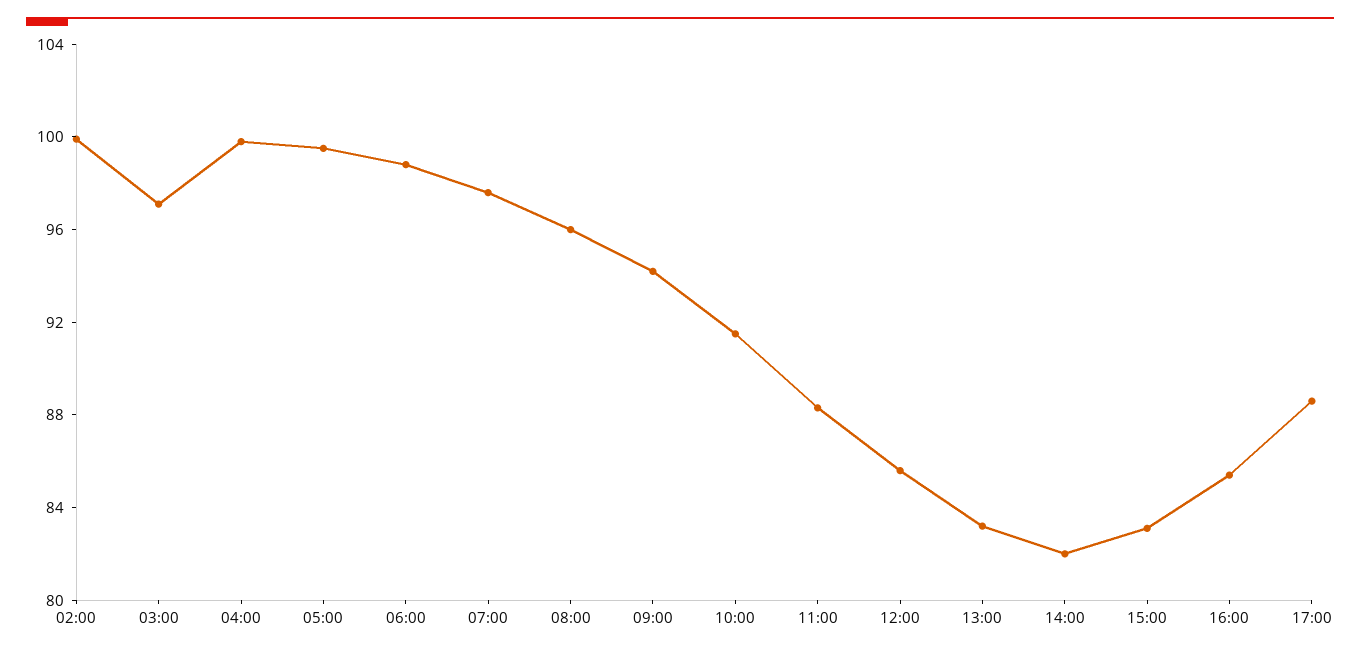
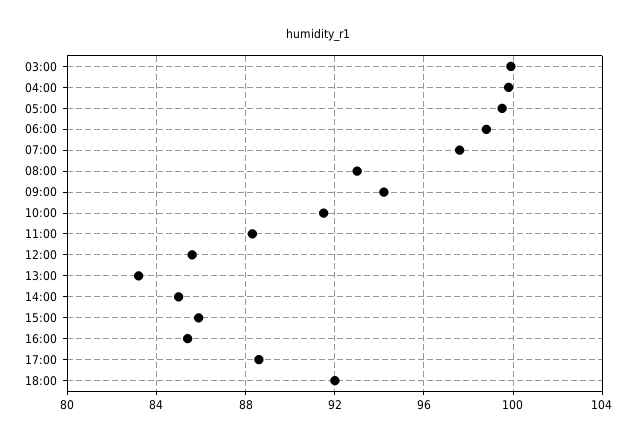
02:00: 100 -> none
03:00: 97 -> 100
08:00: 96 -> 93
14:00: 82 -> 85
15:00: 83 -> 86
18:00: none -> 92

